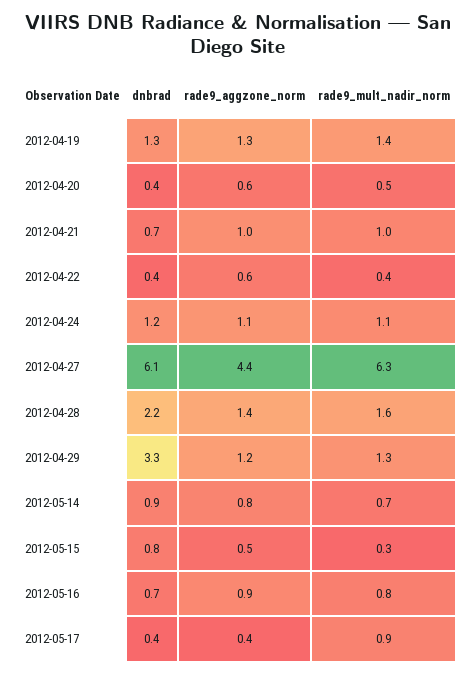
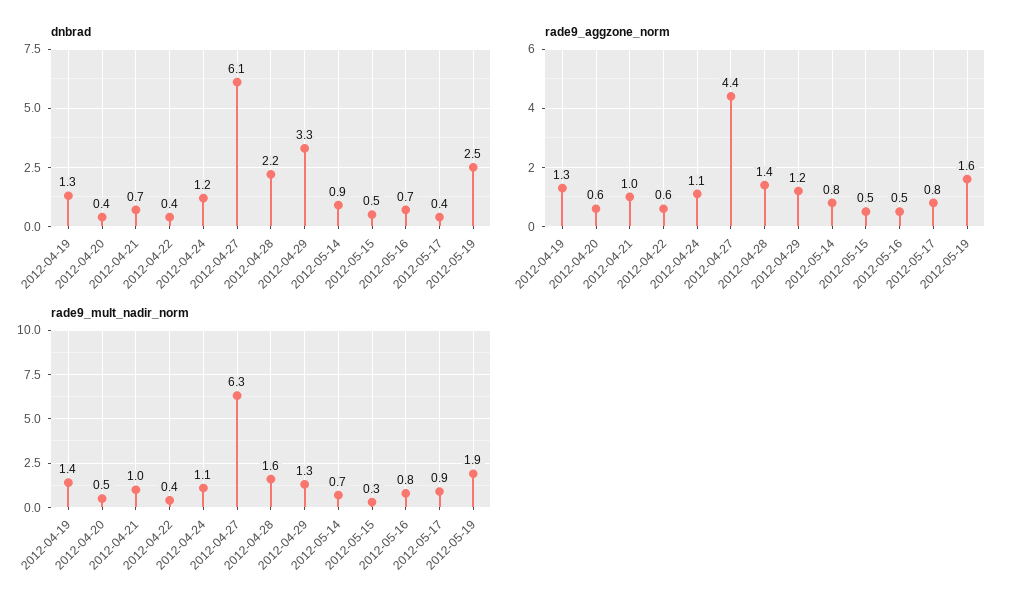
dnbrad, 2012-05-15: 0.8 -> 0.5
rade9_aggzone_norm, 2012-05-16: 0.9 -> 0.5
rade9_aggzone_norm, 2012-05-17: 0.4 -> 0.8
dnbrad, 2012-05-19: none -> 2.5
rade9_aggzone_norm, 2012-05-19: none -> 1.6
rade9_mult_nadir_norm, 2012-05-19: none -> 1.9

